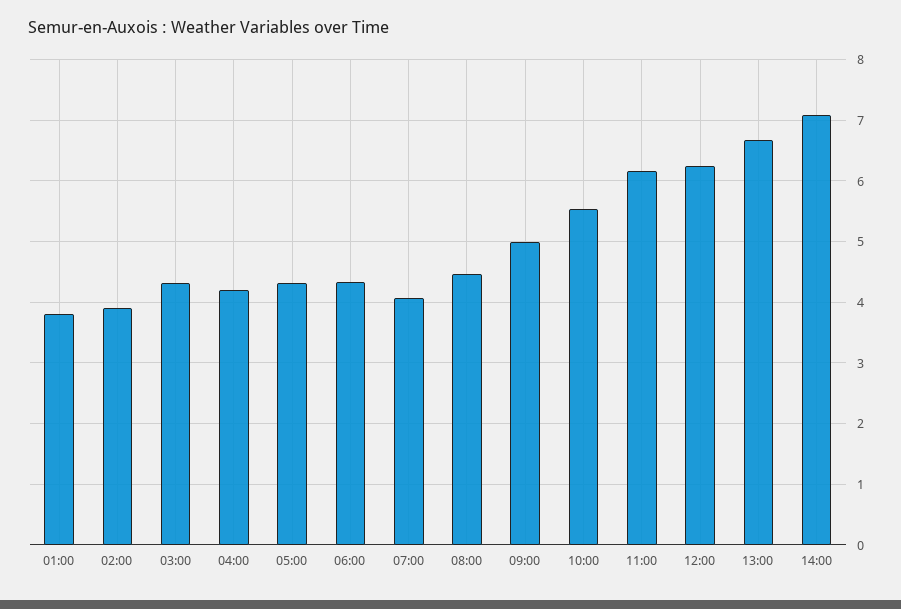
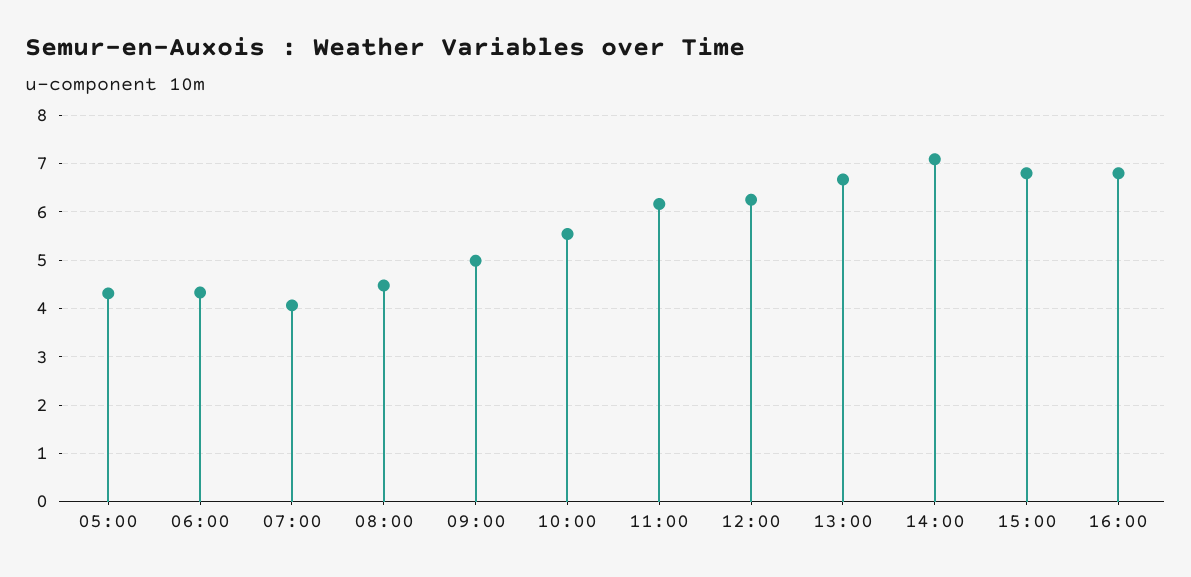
01:00: 3.8 -> none
02:00: 3.9 -> none
03:00: 4.3 -> none
04:00: 4.2 -> none
15:00: none -> 6.8
16:00: none -> 6.8

